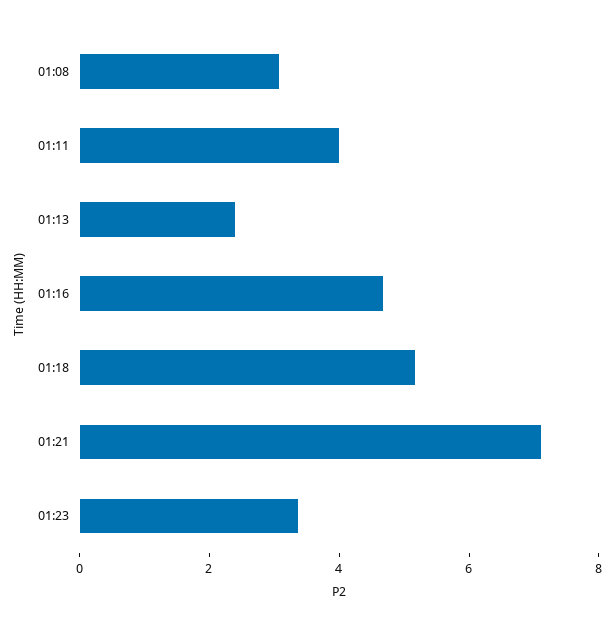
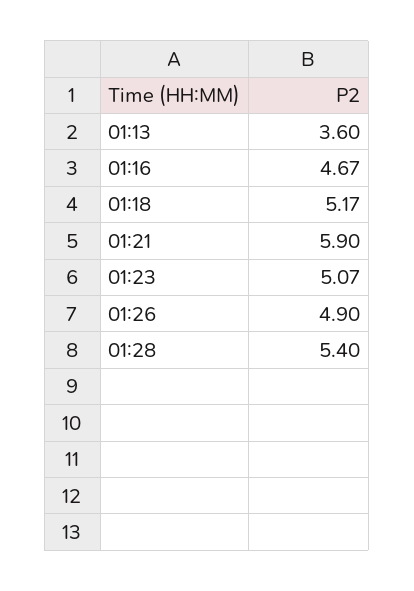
01:08: 3 -> none
01:11: 4 -> none
01:13: 2.5 -> 3.6
01:21: 7 -> 5.9
01:23: 3.5 -> 5.07
01:26: none -> 4.9
01:28: none -> 5.4

